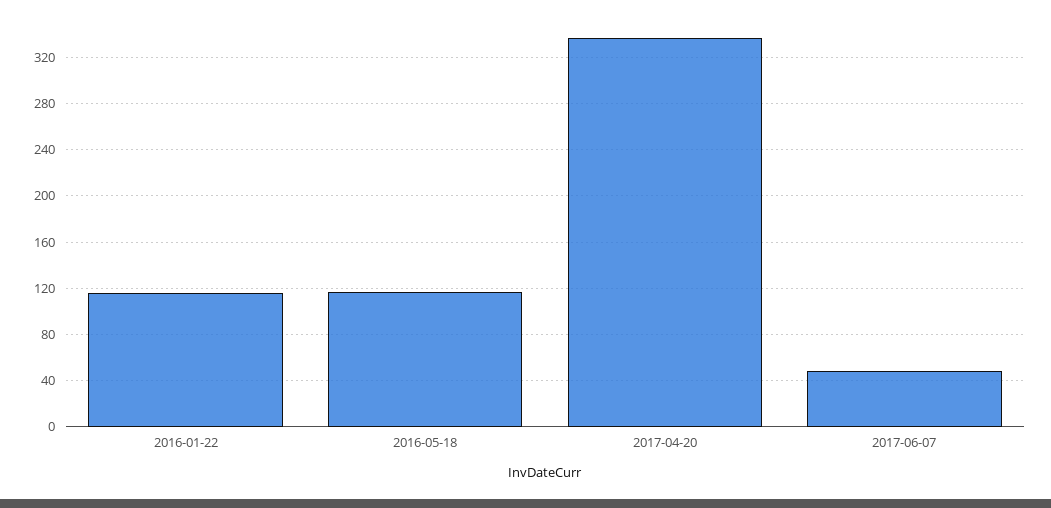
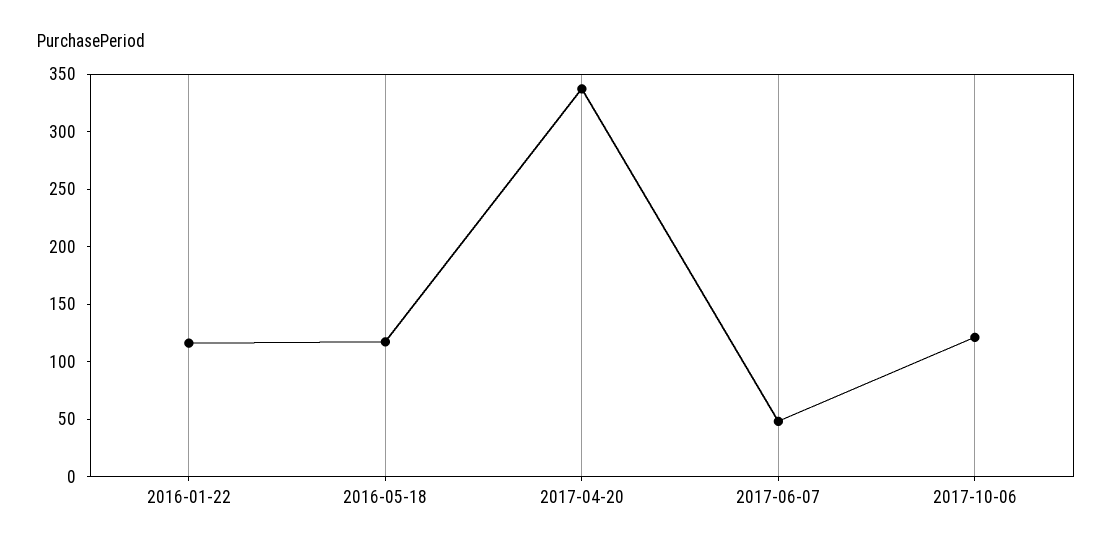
2017-10-06: none -> 120

